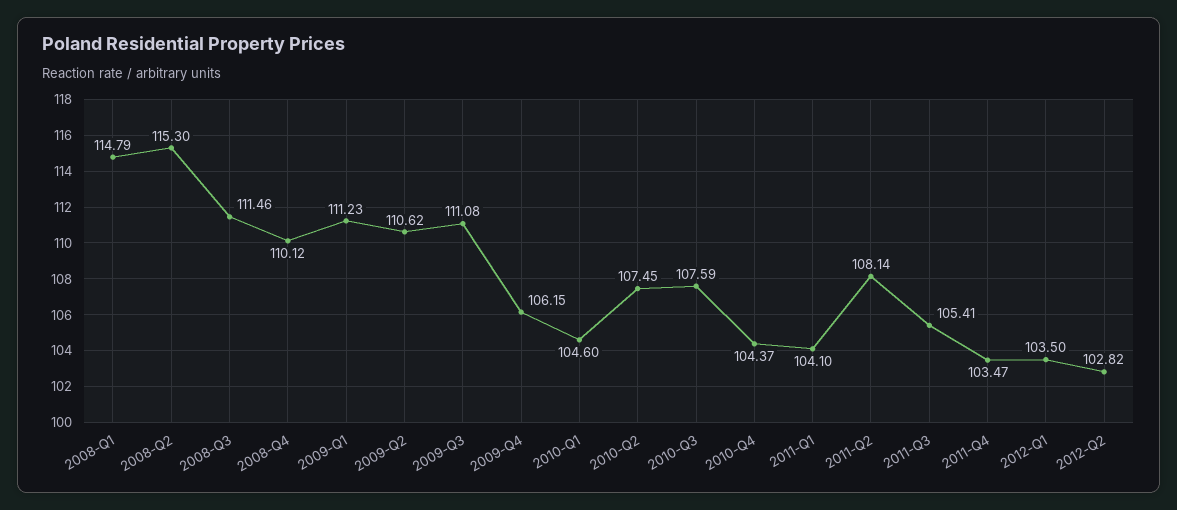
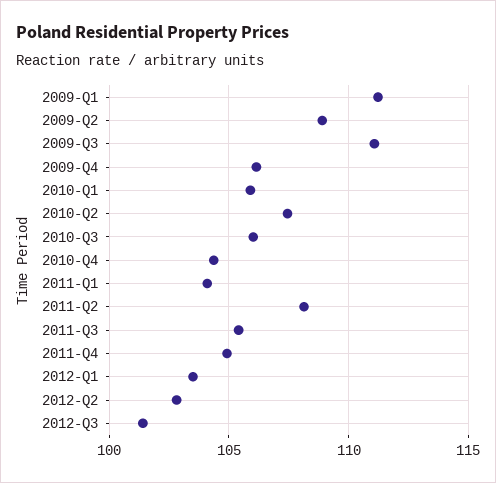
2008-Q1: 114.79 -> none
2008-Q2: 115.3 -> none
2008-Q3: 111.46 -> none
2008-Q4: 110.12 -> none
2009-Q2: 110.62 -> 109
2010-Q1: 104.6 -> 106
2010-Q3: 107.59 -> 106
2011-Q4: 103.47 -> 105
2012-Q3: none -> 101.5

